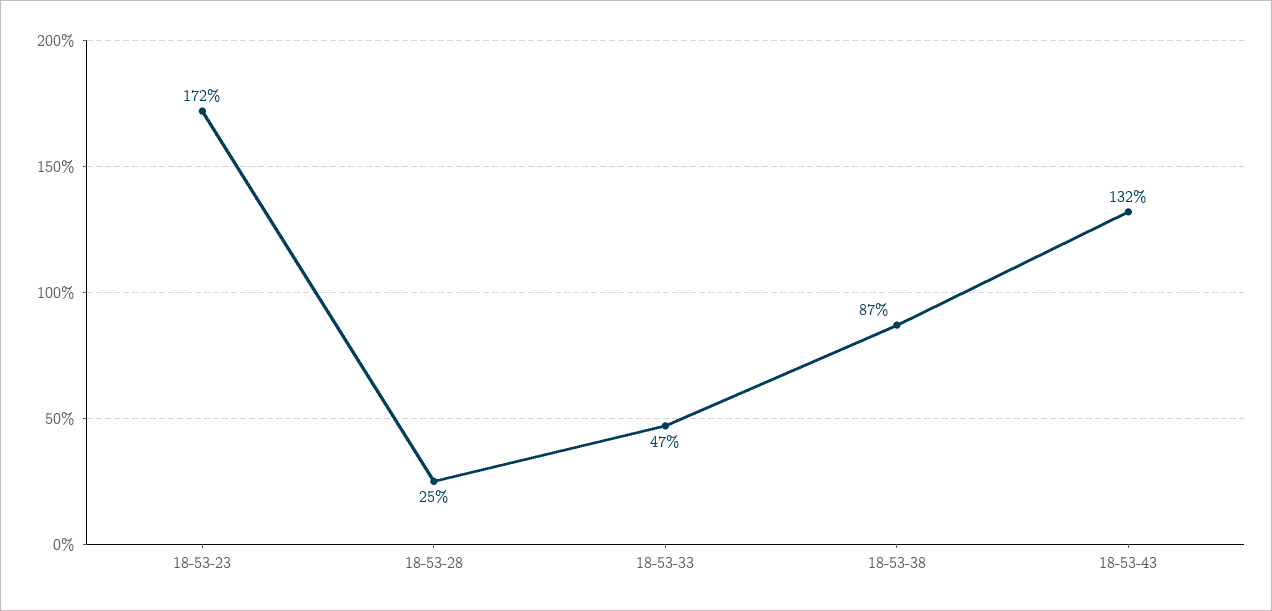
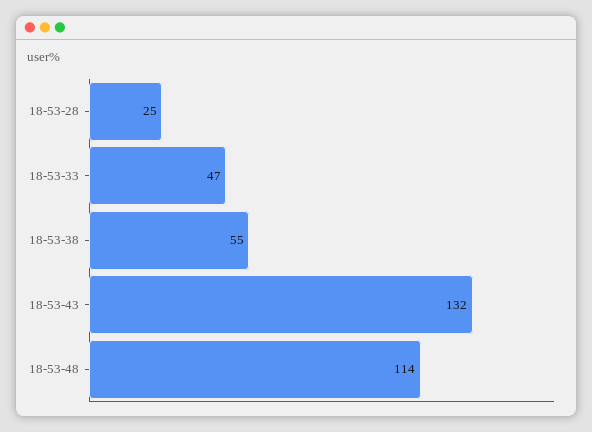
18-53-23: 172 -> none
18-53-38: 87 -> 55
18-53-48: none -> 114

